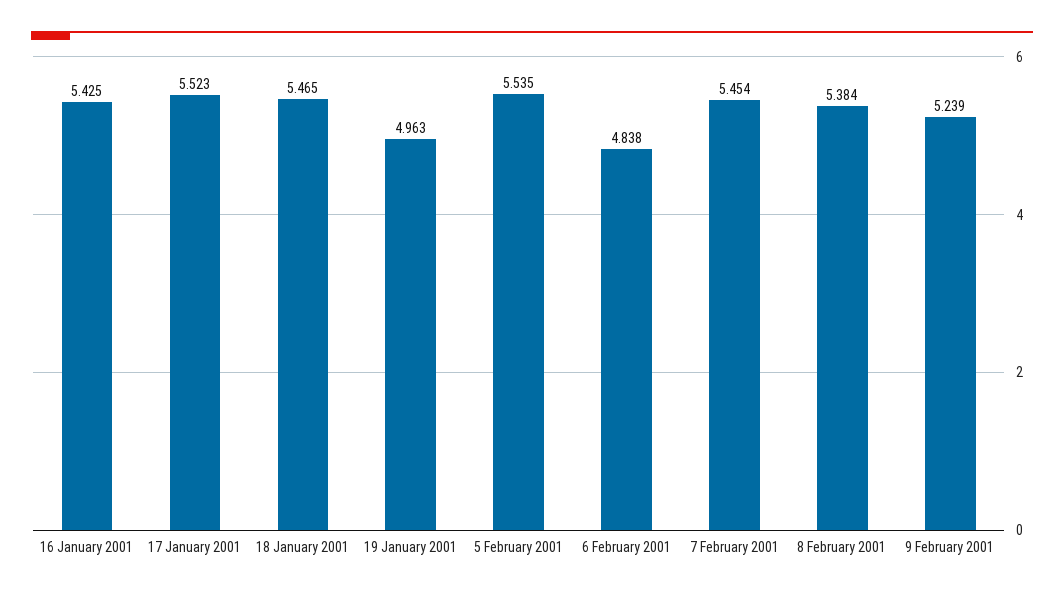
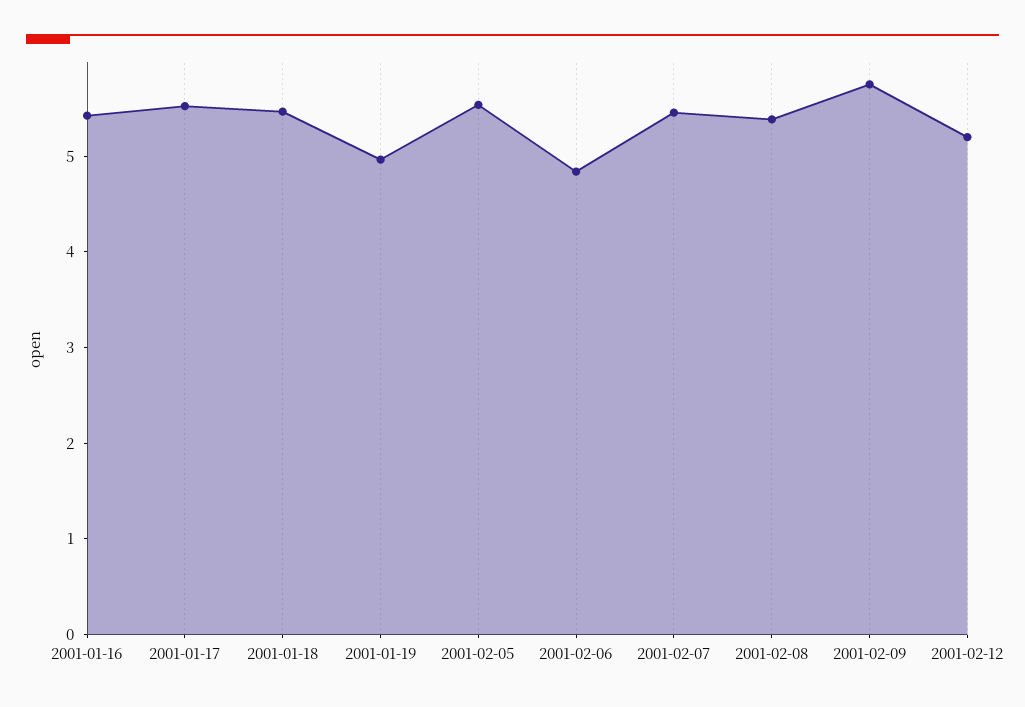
9 February 2001: 5.239 -> 5.8
2001-02-12: none -> 5.2

